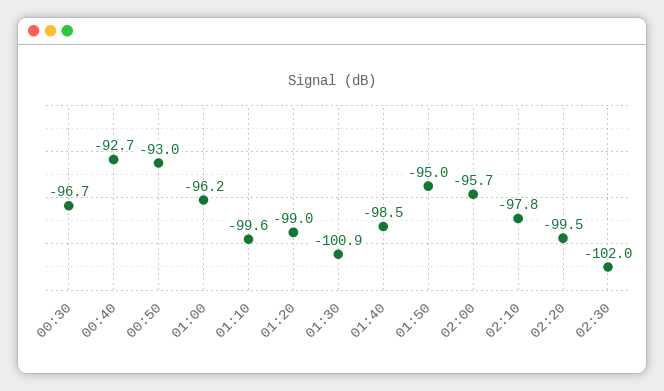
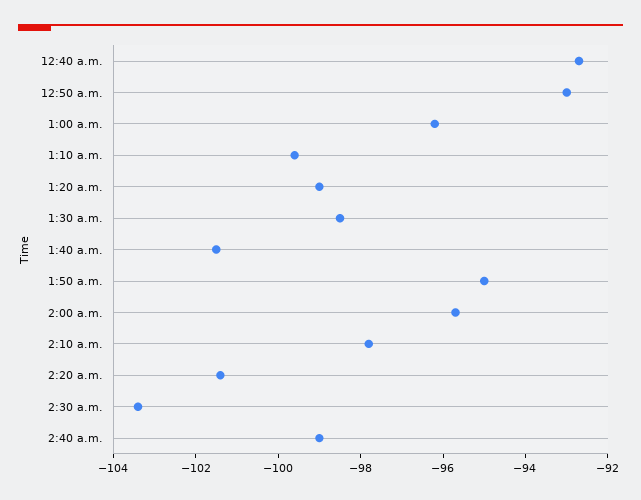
00:30: -96.7 -> none
01:30: -100.9 -> -98.5
01:40: -98.5 -> -101.5
02:20: -99.5 -> -101.5
02:30: -102 -> -103.5
2:40 a.m.: none -> -99

